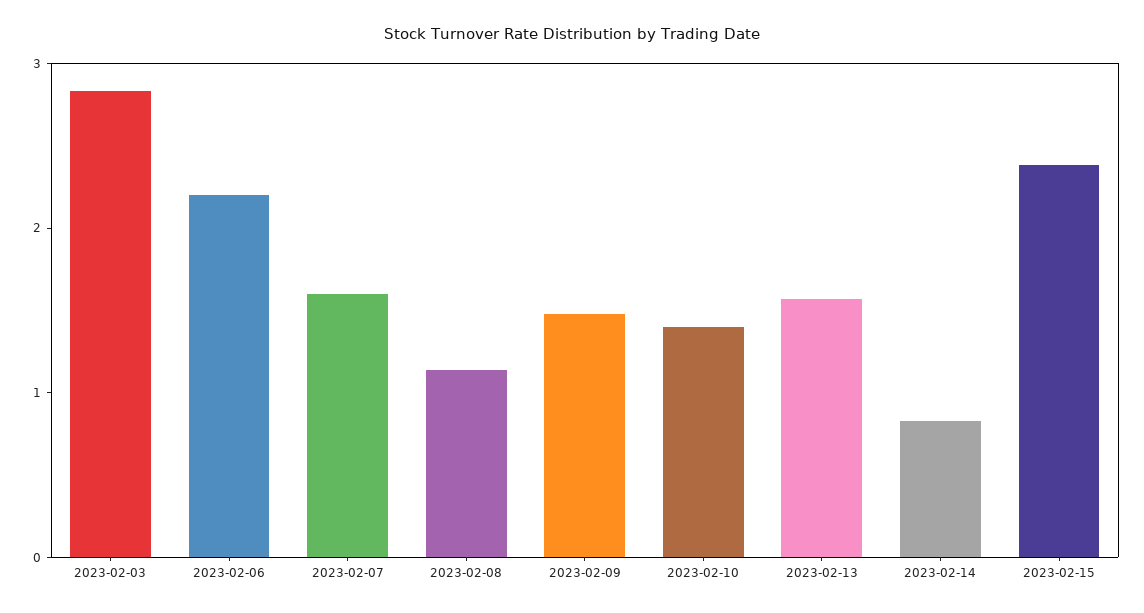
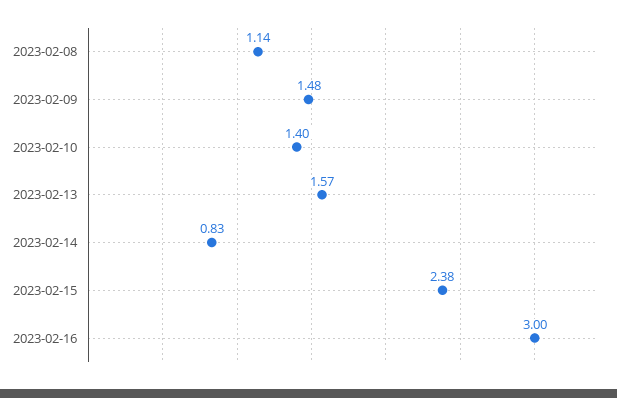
2023-02-03: 2.8 -> none
2023-02-06: 2.2 -> none
2023-02-07: 1.6 -> none
2023-02-16: none -> 3

